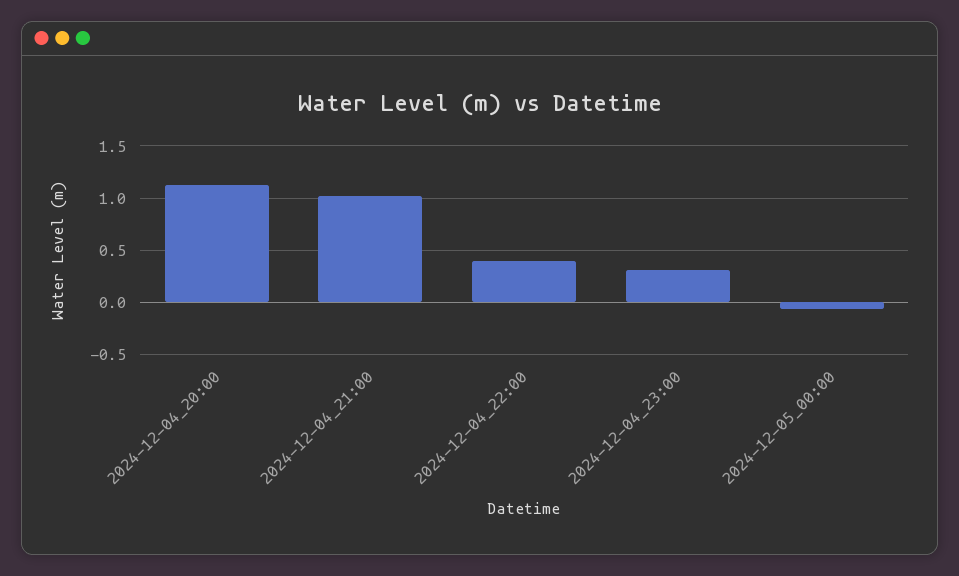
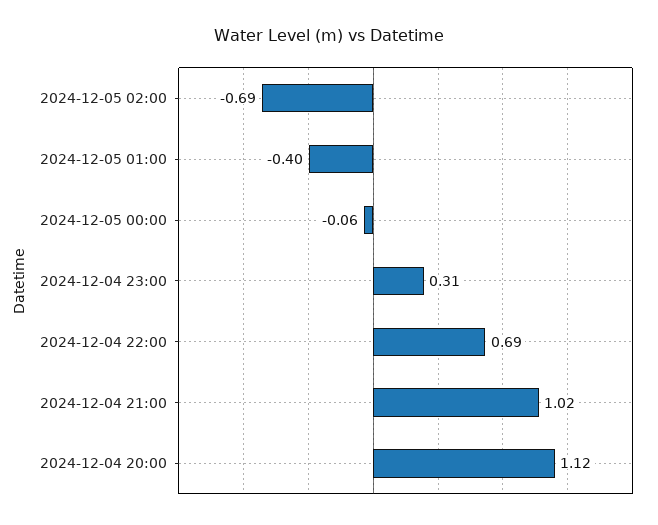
2024-12-04_22:00: 0.4 -> 0.69
2024-12-05 02:00: none -> -0.69
2024-12-05 01:00: none -> -0.4

